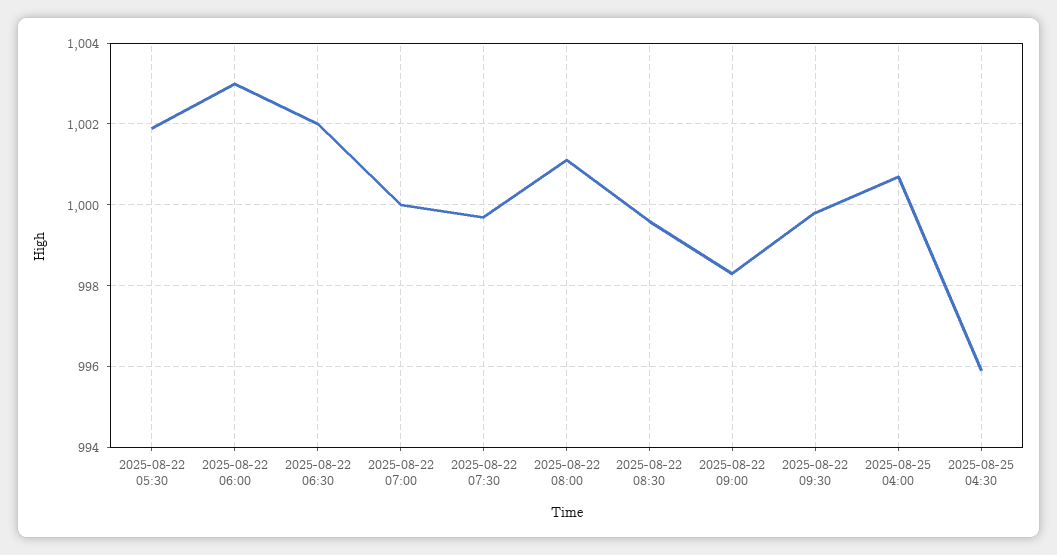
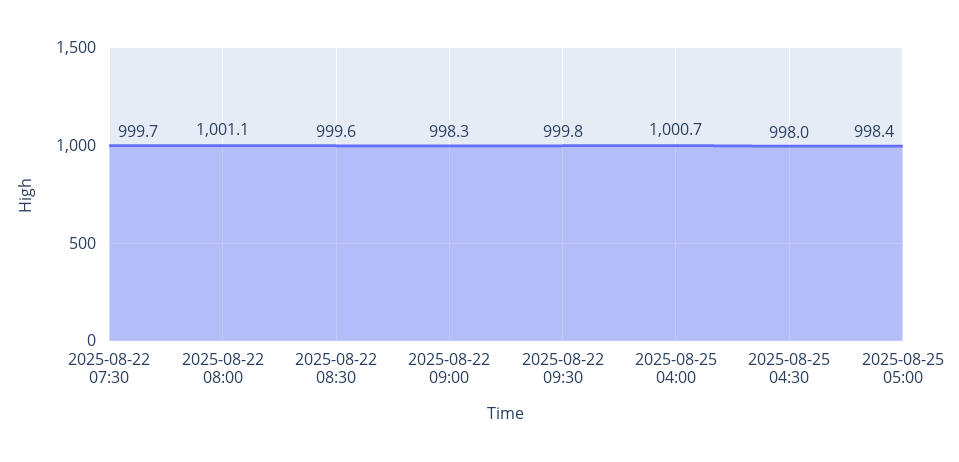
2025-08-22 05:30: 1002 -> none
2025-08-22 06:00: 1003 -> none
2025-08-22 06:30: 1002 -> none
2025-08-22 07:00: 1000 -> none
2025-08-25 04:30: 996 -> 998
2025-08-25 05:00: none -> 998.4

